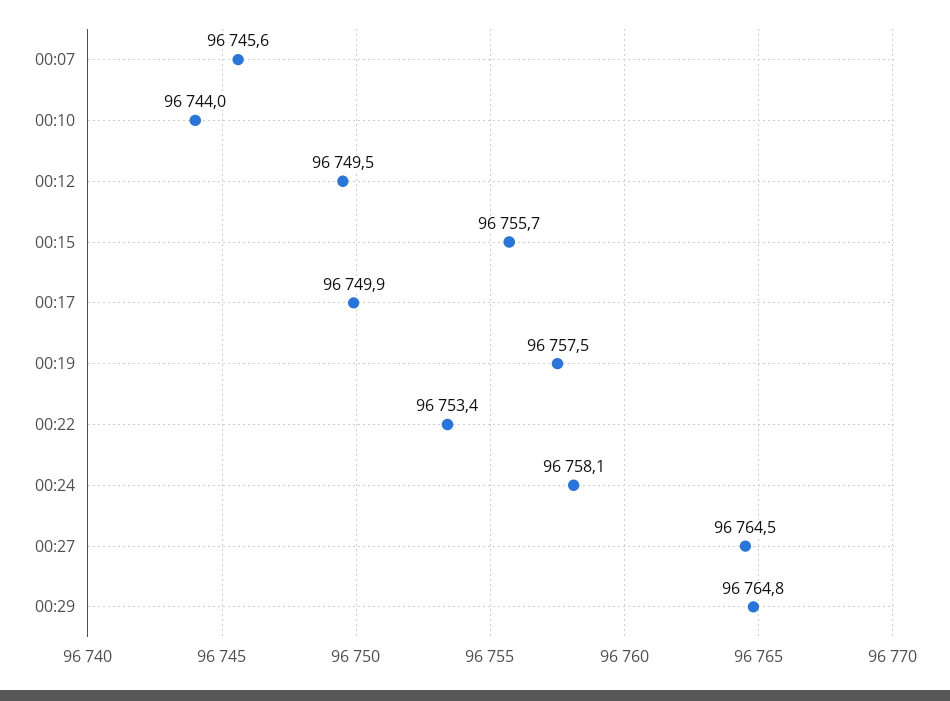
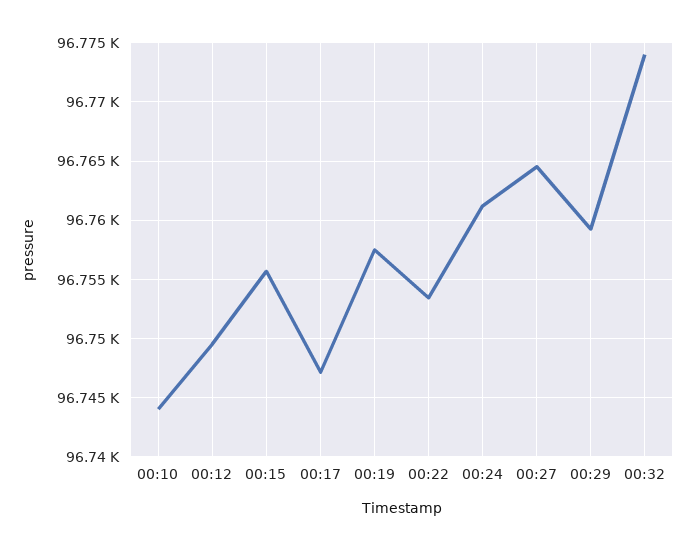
00:07: 96745.6 -> none
00:17: 96749.9 -> 96747
00:24: 96758.1 -> 96761
00:29: 96764.8 -> 96759
00:32: none -> 96774

